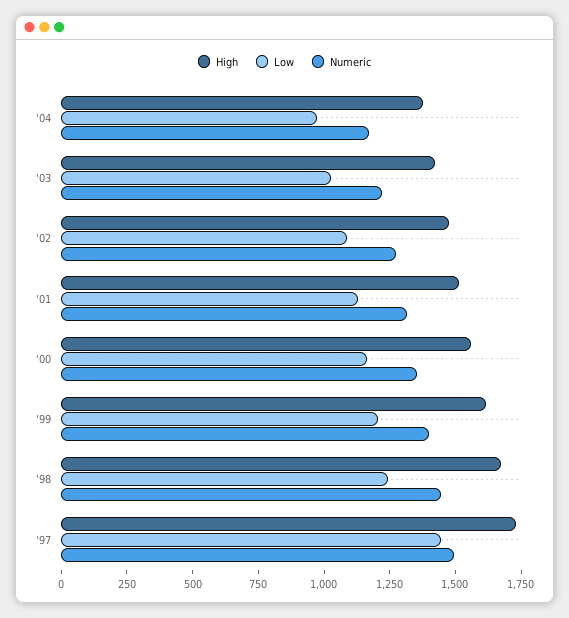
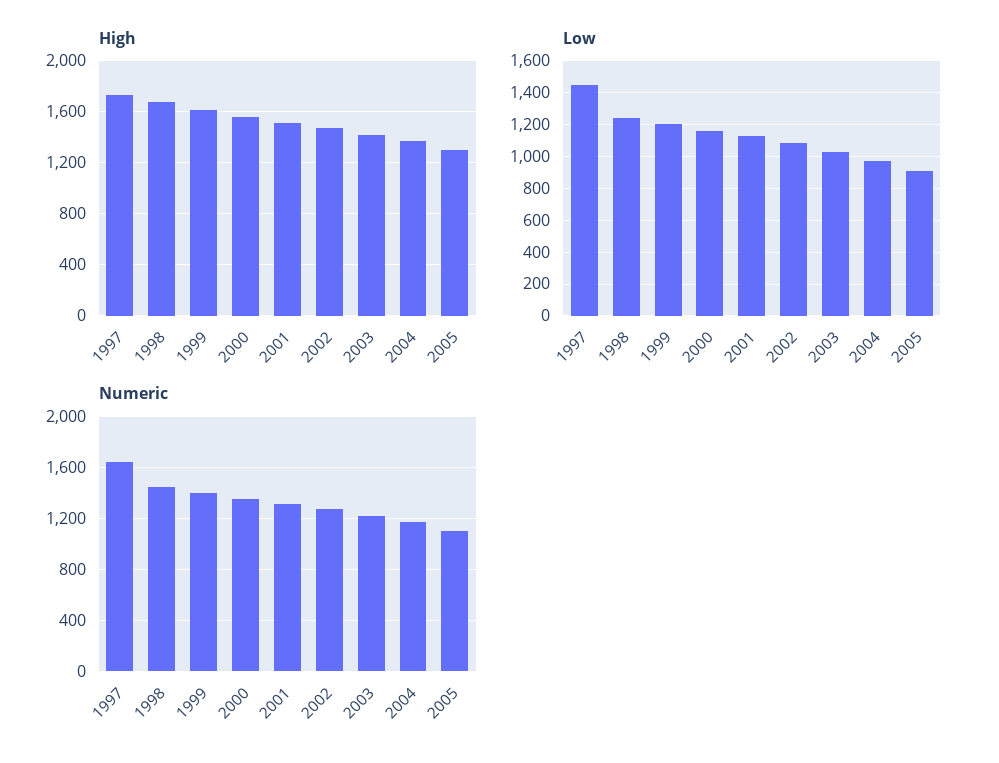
Numeric, '97: 1500 -> 1650
High, 2005: none -> 1300
Low, 2005: none -> 900
Numeric, 2005: none -> 1100

